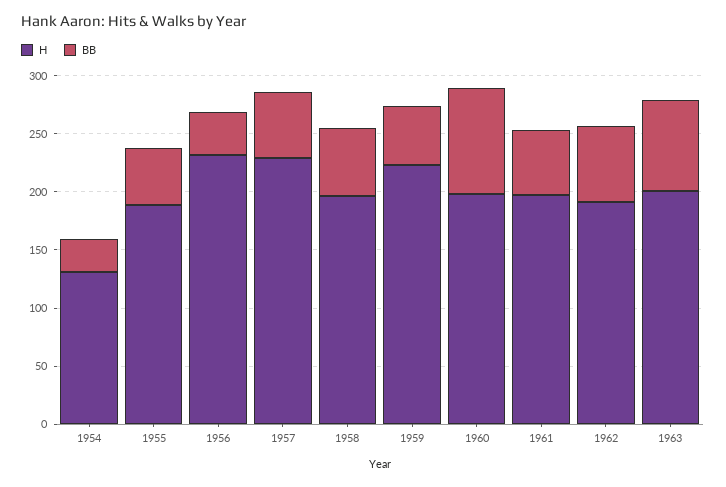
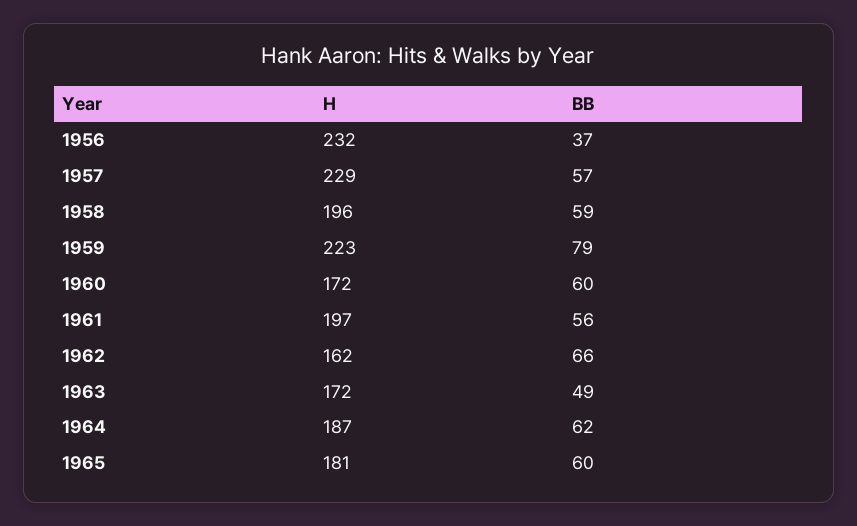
H, 1954: 130 -> none
BB, 1954: 30 -> none
H, 1955: 190 -> none
BB, 1955: 50 -> none
BB, 1959: 50 -> 79
H, 1960: 200 -> 172
BB, 1960: 90 -> 60
H, 1962: 190 -> 162
H, 1963: 200 -> 172
BB, 1963: 80 -> 49
H, 1964: none -> 187
BB, 1964: none -> 62
H, 1965: none -> 181
BB, 1965: none -> 60

